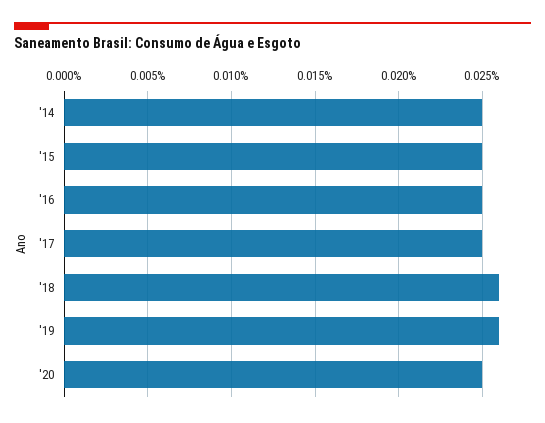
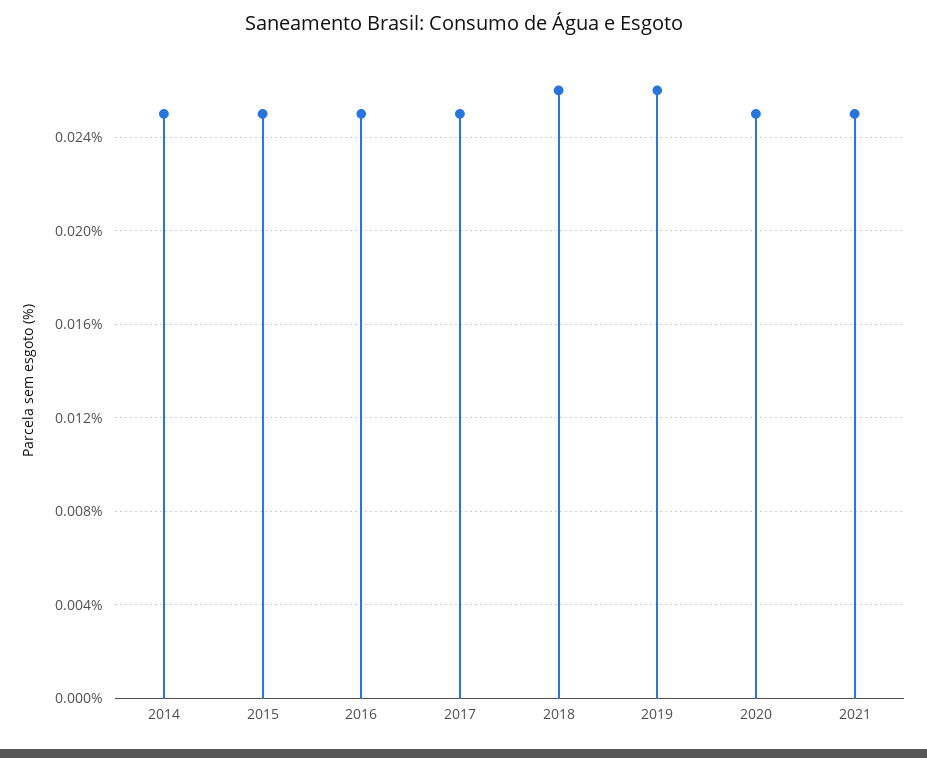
2021: none -> 0.025

